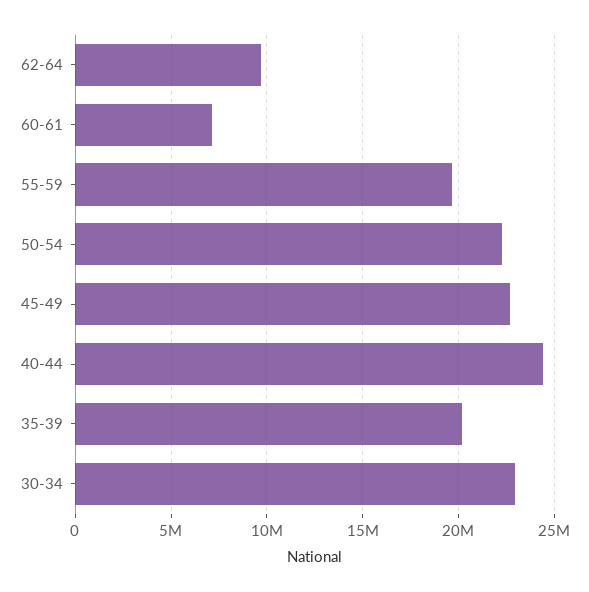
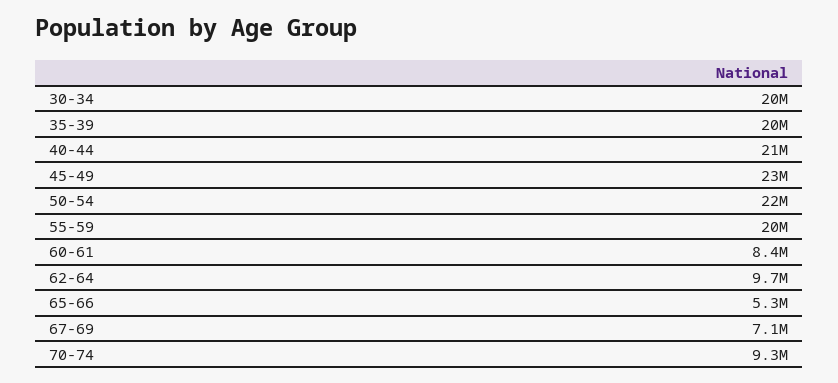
60-61: 7000000 -> 8400000
40-44: 24500000 -> 21000000
30-34: 23000000 -> 20000000
65-66: none -> 5300000
67-69: none -> 7100000
70-74: none -> 9300000

